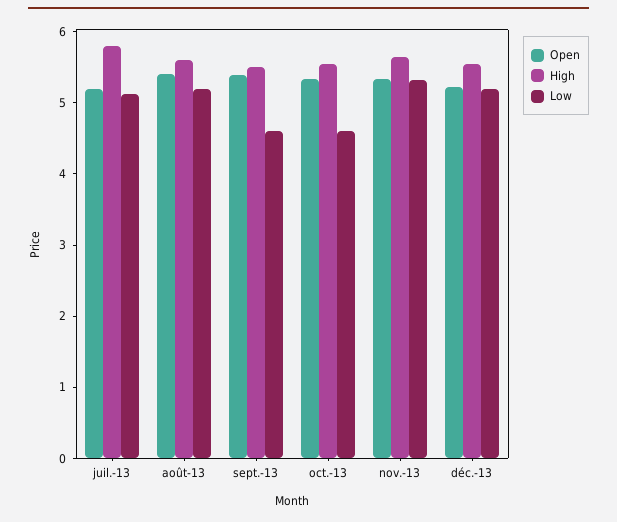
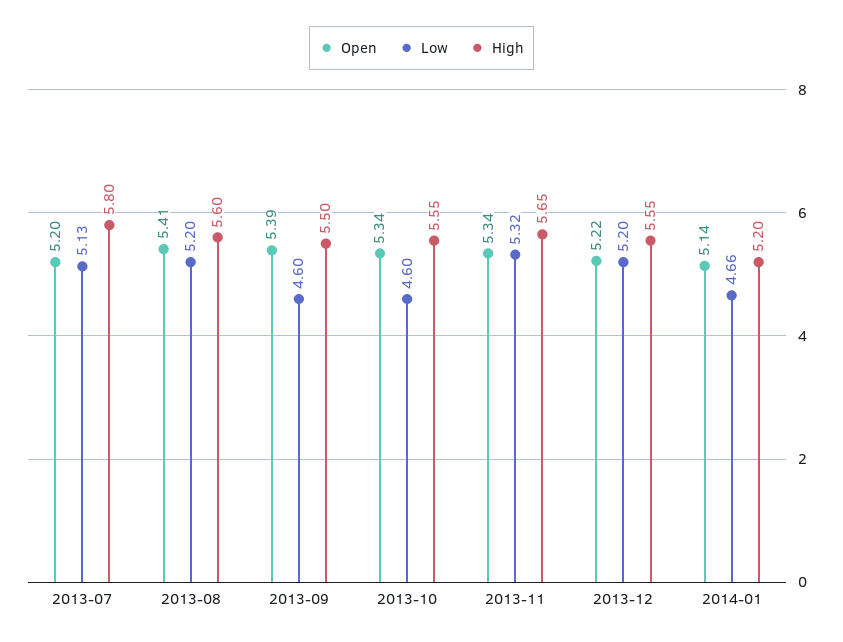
Open, 2014-01: none -> 5.14
Low, 2014-01: none -> 4.66
High, 2014-01: none -> 5.2

